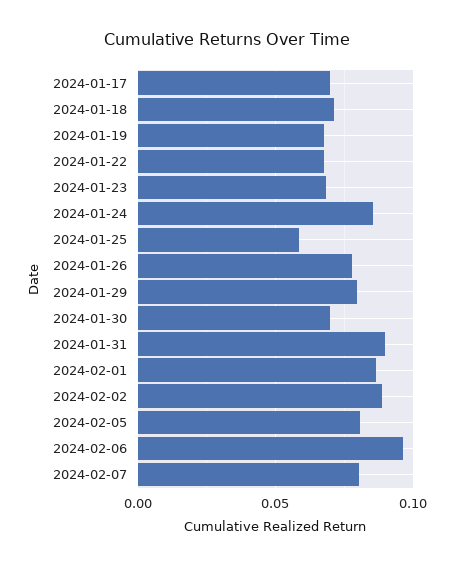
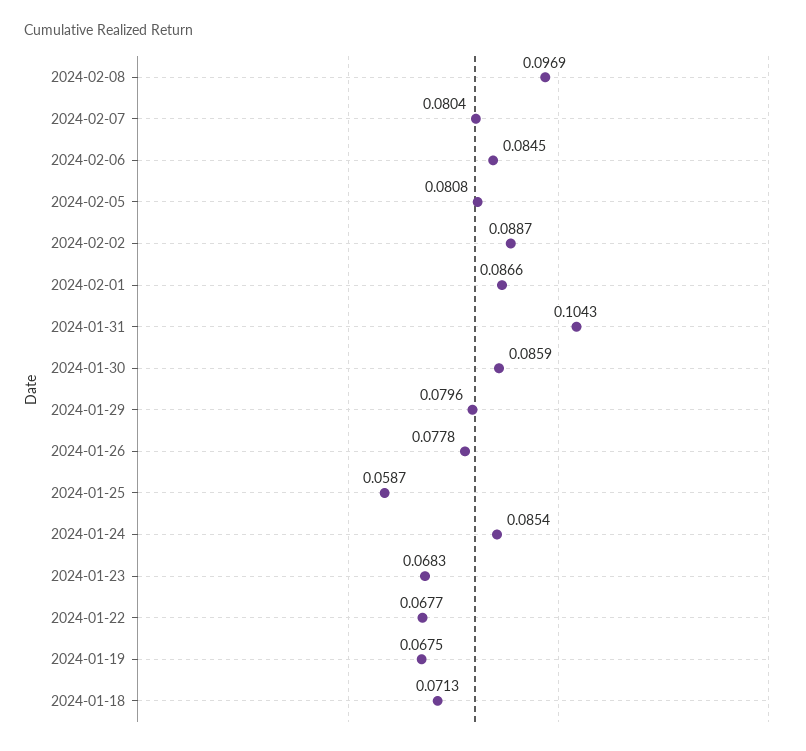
2024-01-17: 0.07 -> none
2024-01-30: 0.07 -> 0.0859
2024-01-31: 0.09 -> 0.1043
2024-02-06: 0.095 -> 0.0845
2024-02-08: none -> 0.0969

